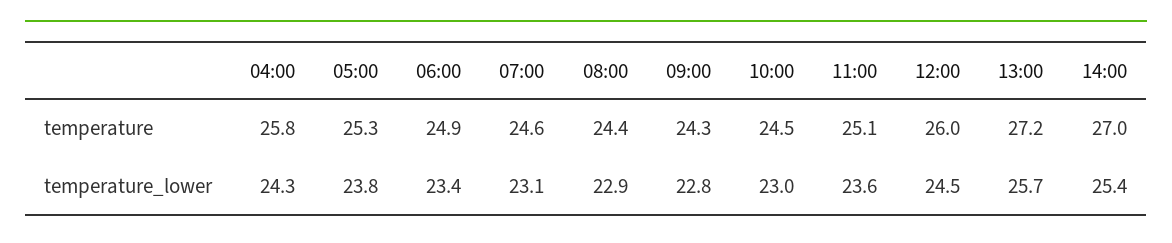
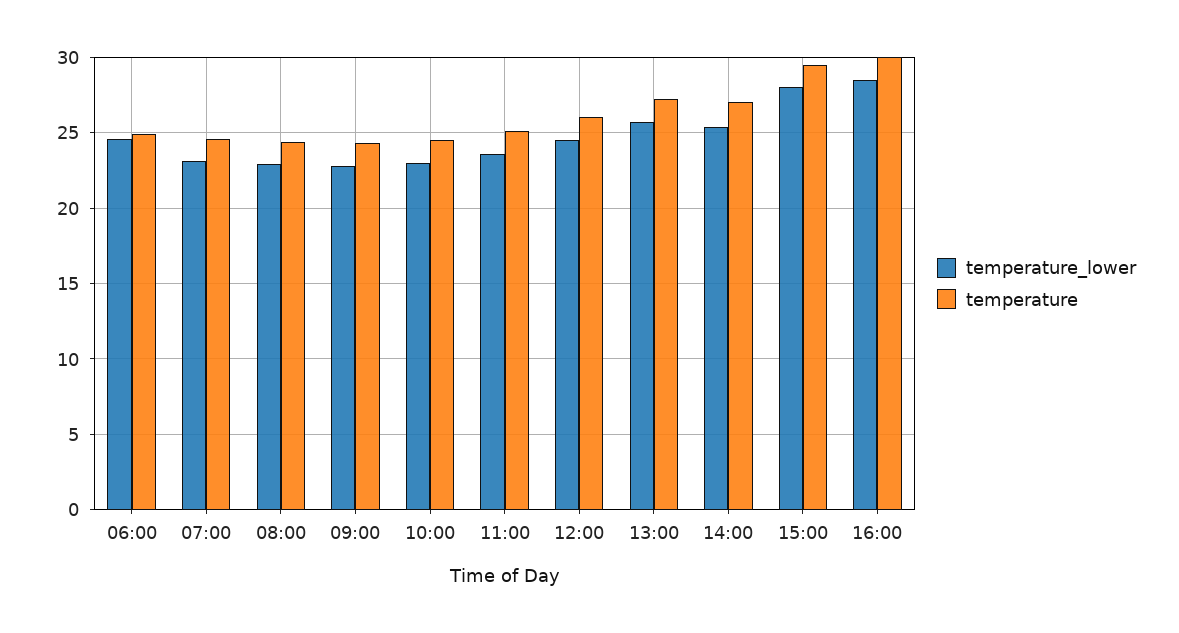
temperature, 04:00: 25.8 -> none
temperature, 05:00: 25.3 -> none
temperature_lower, 04:00: 24.3 -> none
temperature_lower, 05:00: 23.8 -> none
temperature_lower, 06:00: 23.4 -> 24.5
temperature_lower, 15:00: none -> 28
temperature, 15:00: none -> 29.5
temperature_lower, 16:00: none -> 28.5
temperature, 16:00: none -> 30

